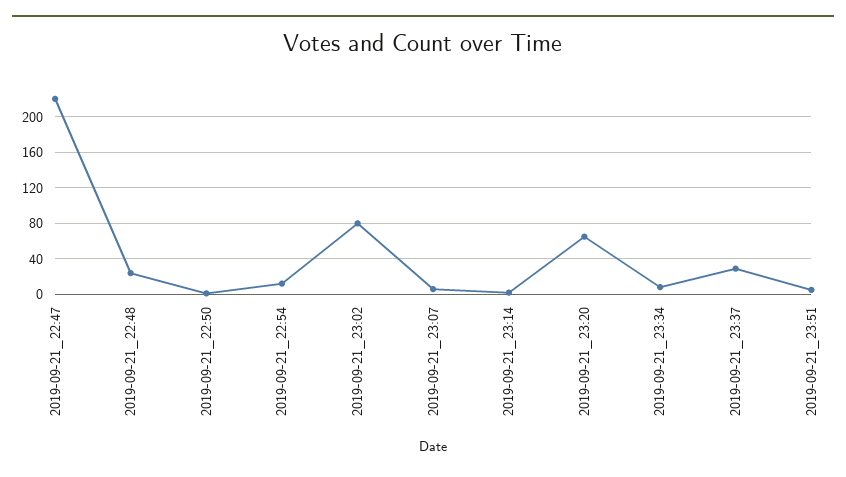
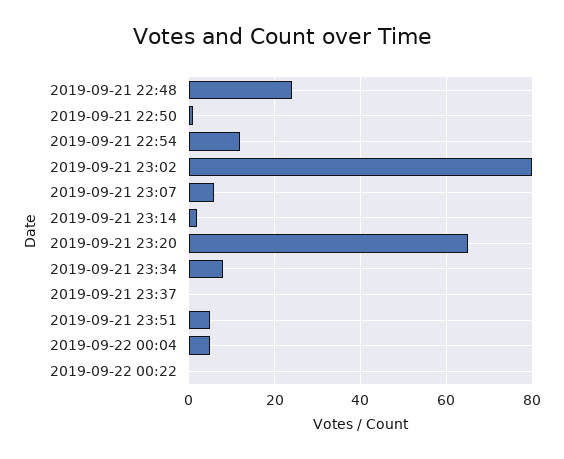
2019-09-21_22:47: 220 -> none
2019-09-21_23:37: 30 -> 0
2019-09-22 00:04: none -> 5
2019-09-22 00:22: none -> 0

